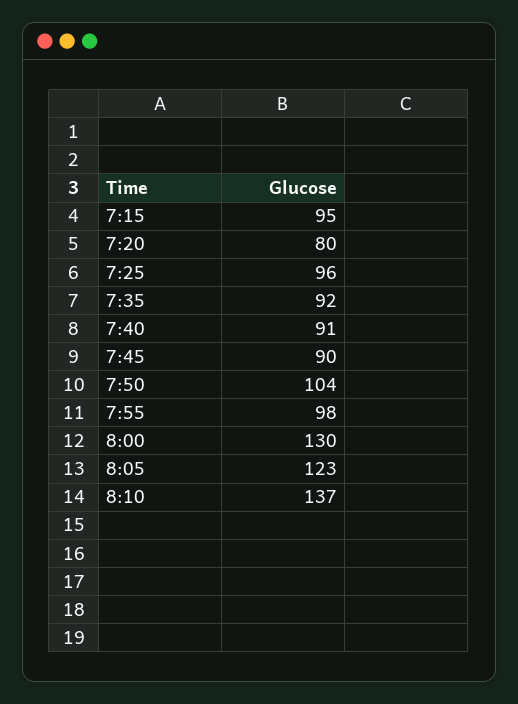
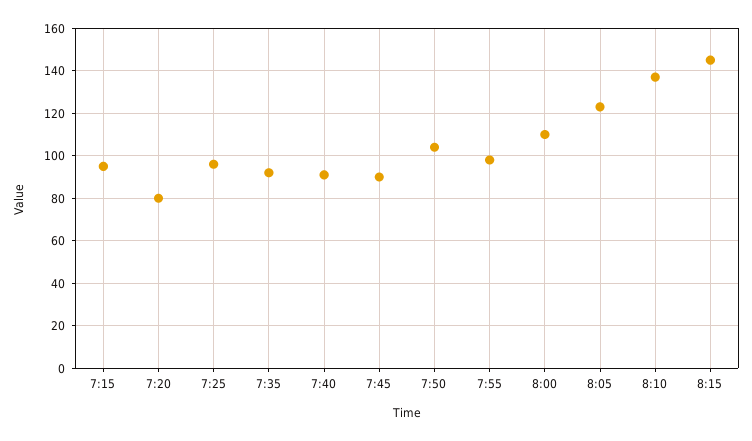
8:00: 130 -> 110
8:15: none -> 145

